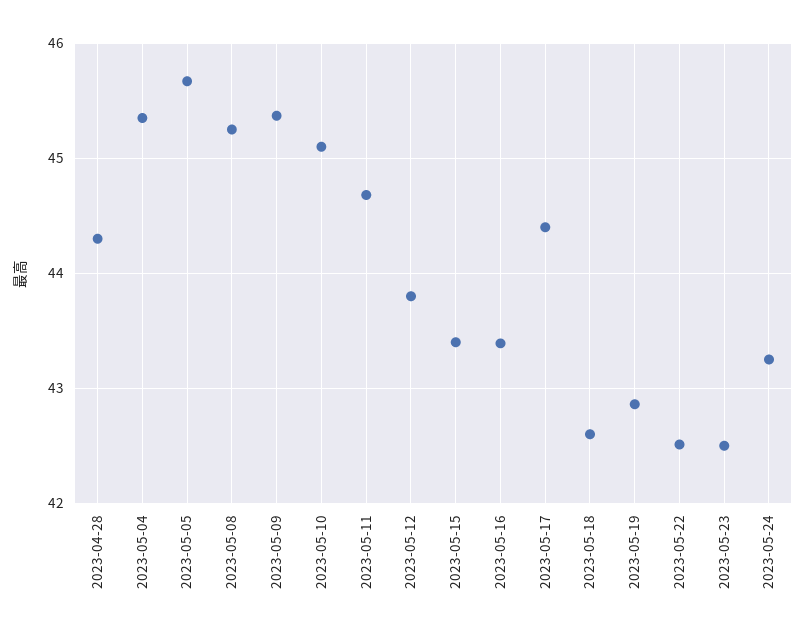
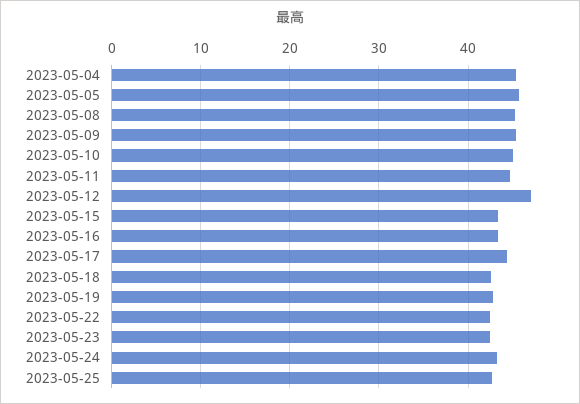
2023-04-28: 44.3 -> none
2023-05-12: 43.8 -> 47
2023-05-25: none -> 43

